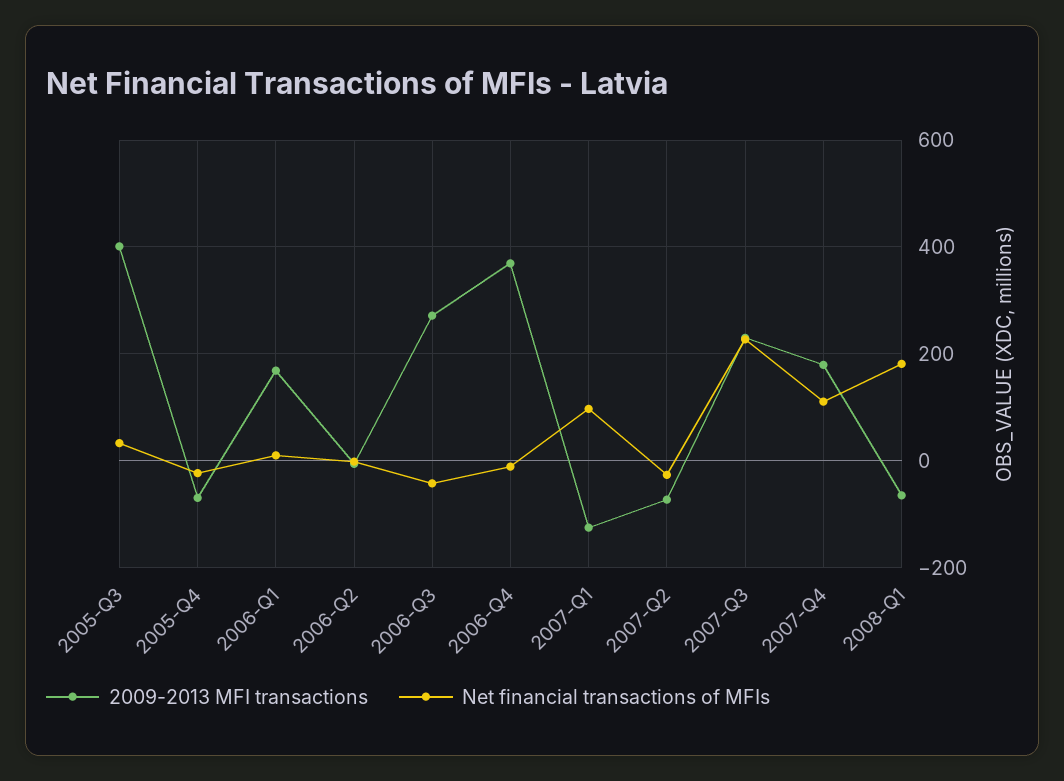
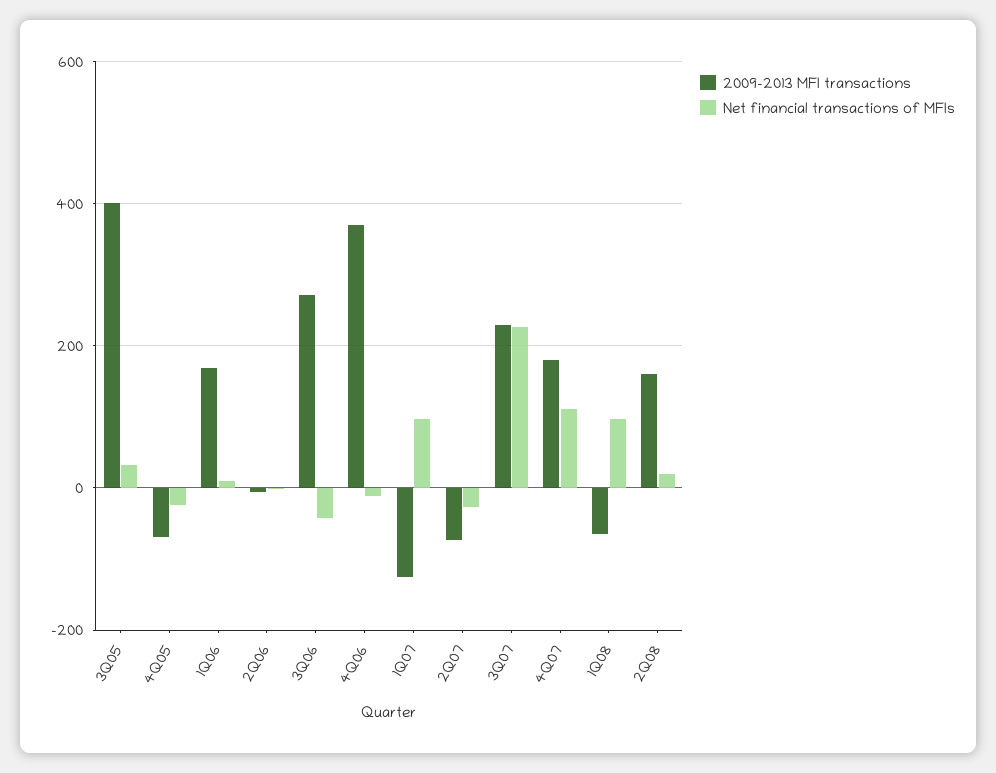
Net financial transactions of MFIs, 2008-Q1: 180 -> 100
2009-2013 MFI transactions, 2Q08: none -> 160
Net financial transactions of MFIs, 2Q08: none -> 20

